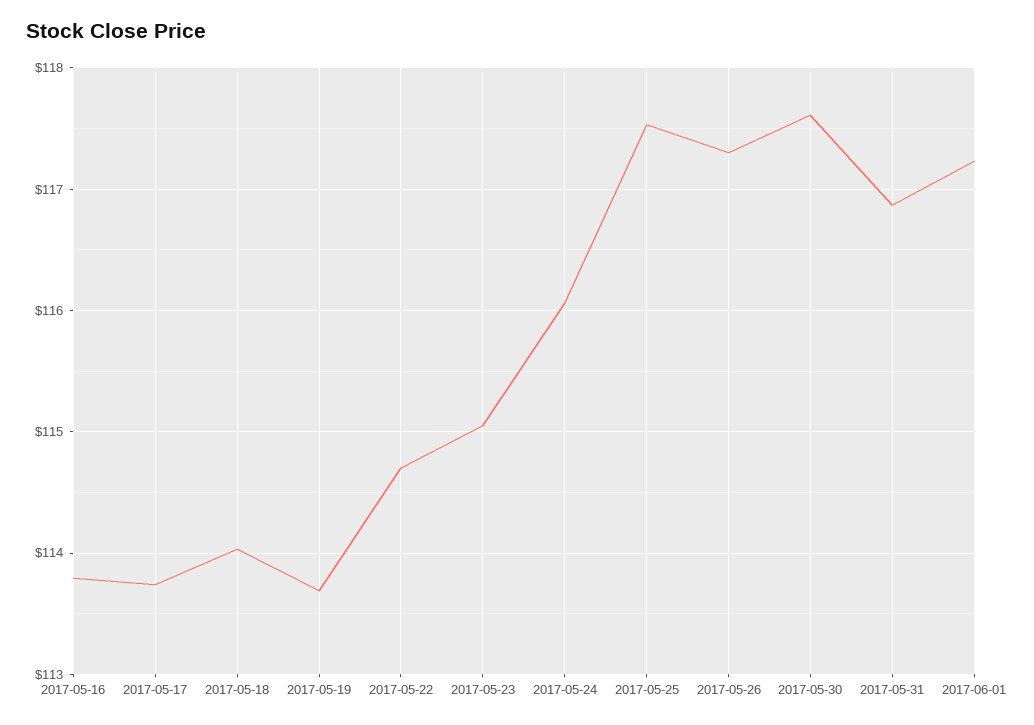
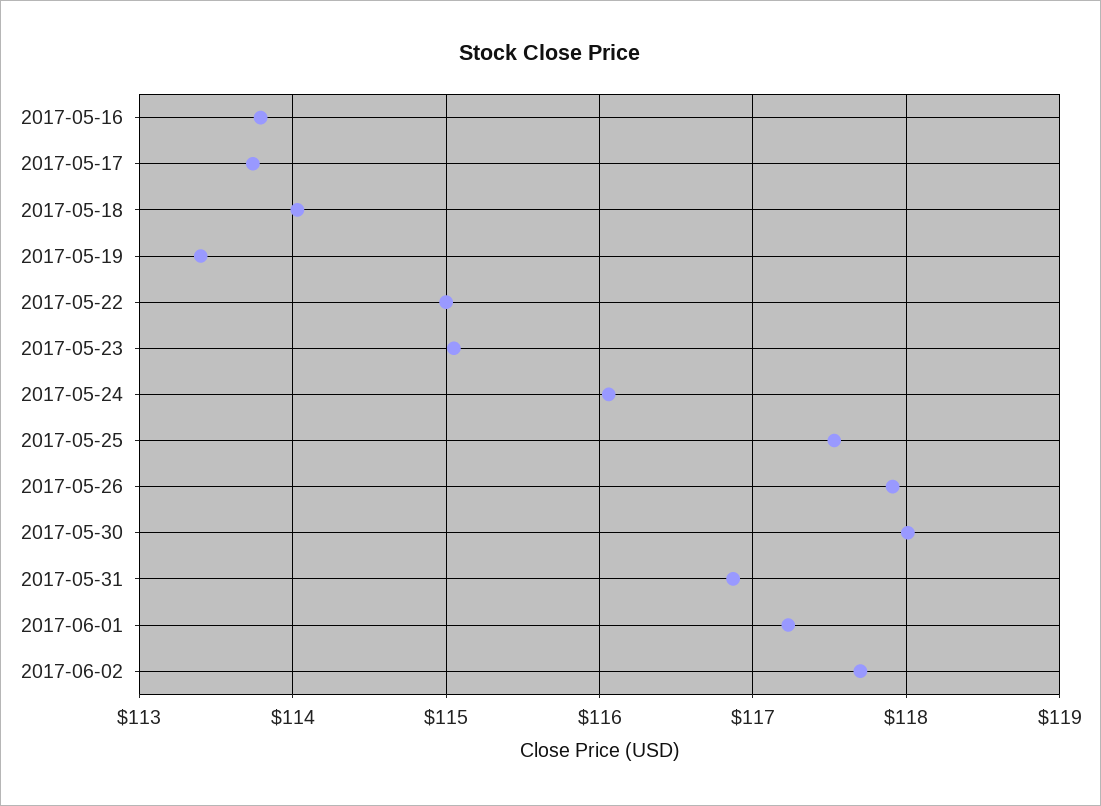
2017-05-19: 113.7 -> 113.4
2017-05-22: 114.7 -> 115
2017-05-26: 117.3 -> 117.9
2017-05-30: 117.6 -> 118
2017-06-02: none -> 117.7

